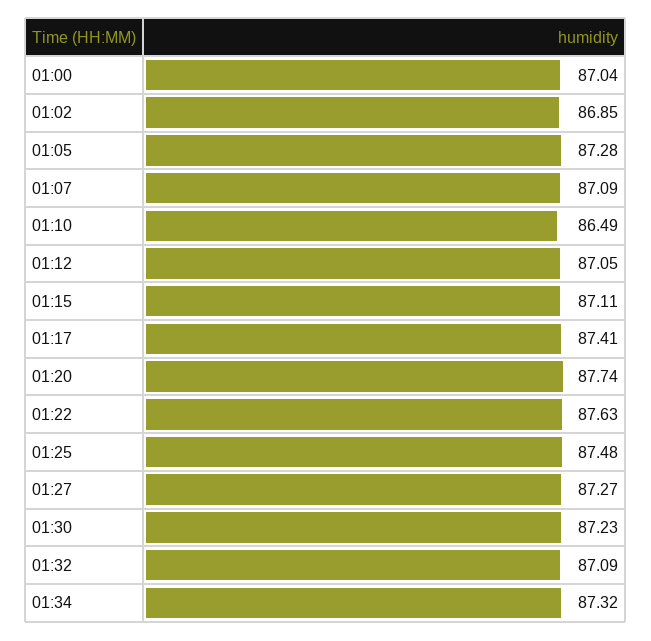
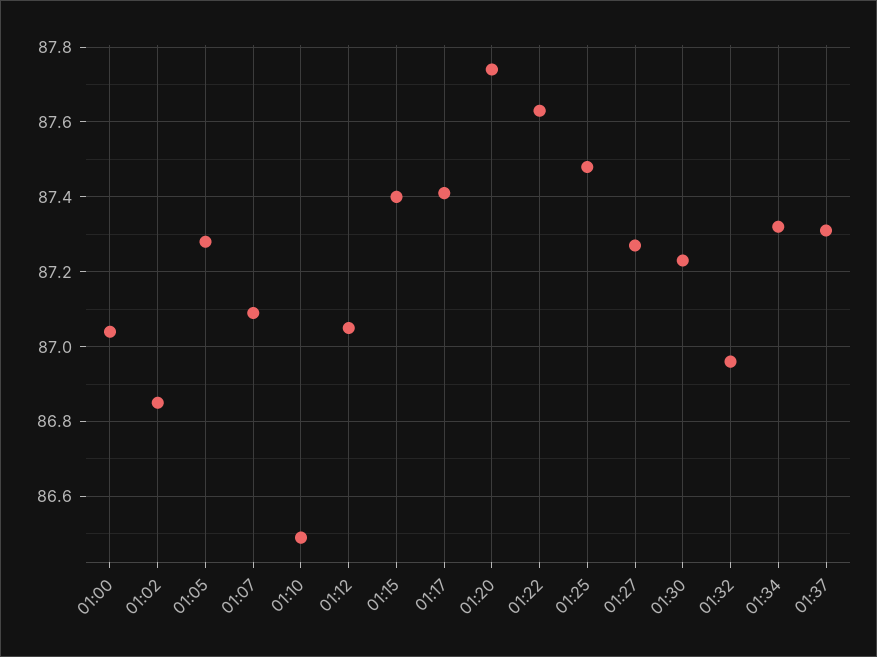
01:15: 87.11 -> 87.4
01:32: 87.09 -> 86.95
01:37: none -> 87.3

